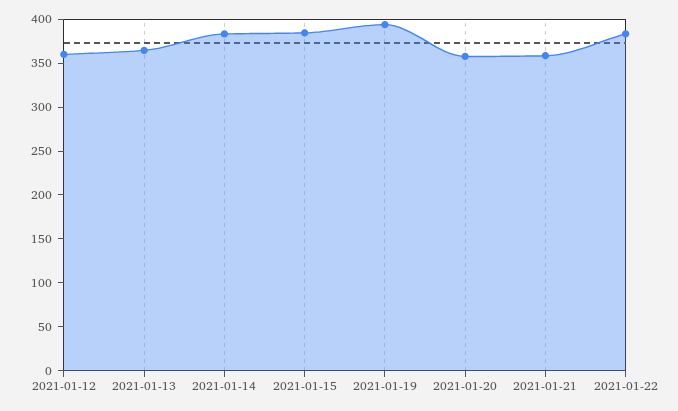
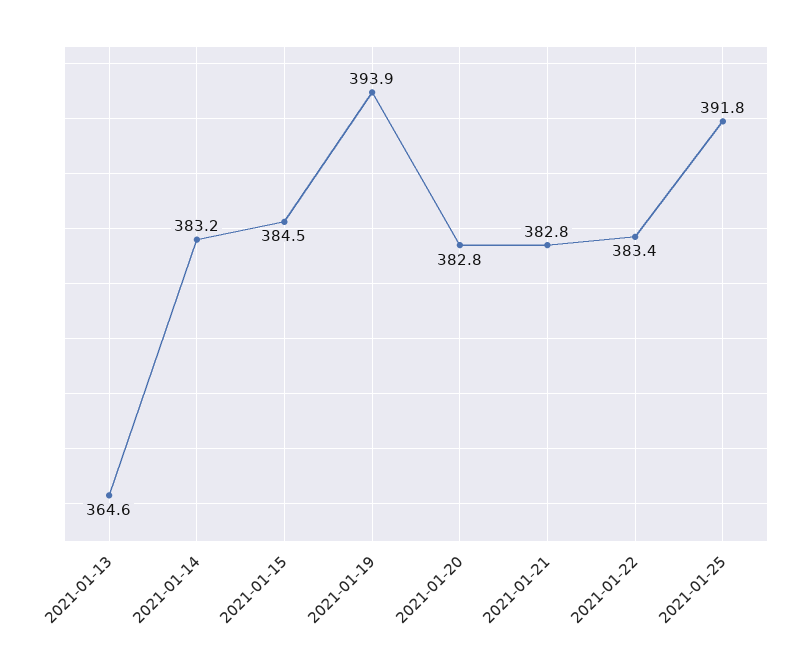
2021-01-12: 360 -> none
2021-01-20: 360 -> 382.8
2021-01-21: 360 -> 382.8
2021-01-25: none -> 391.8

